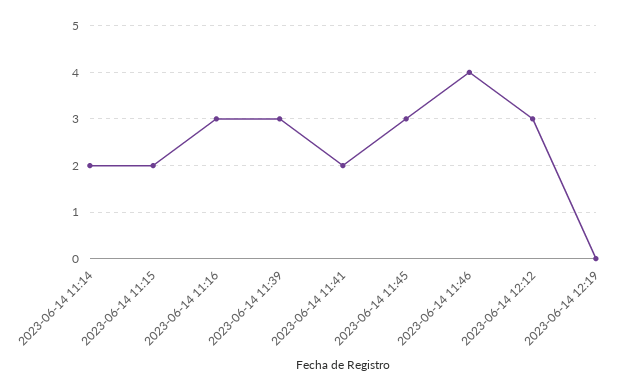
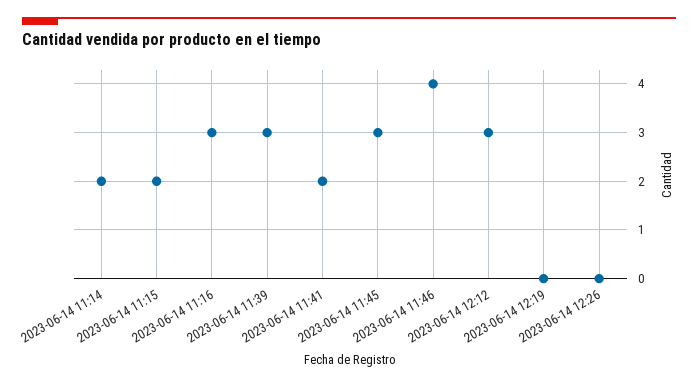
2023-06-14 12:26: none -> 0

